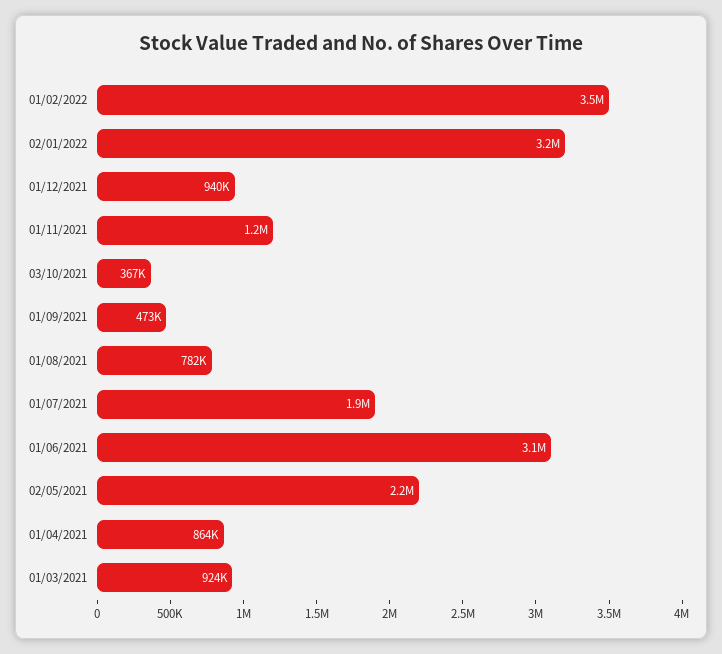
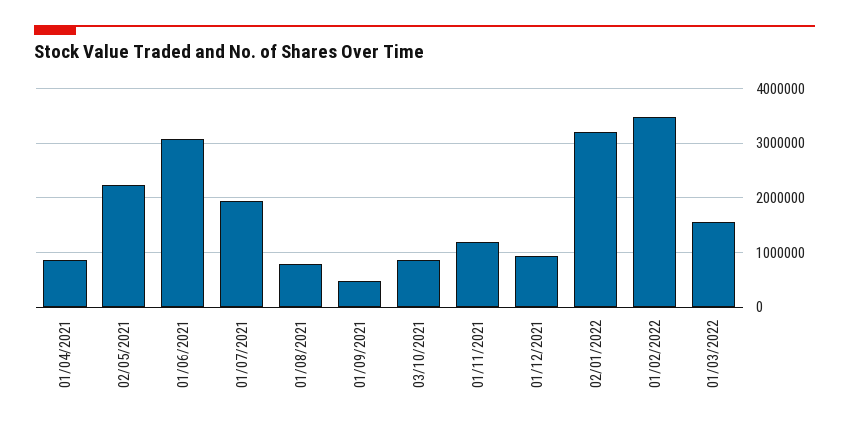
03/10/2021: 367000 -> 800000
01/03/2021: 924000 -> none
01/03/2022: none -> 1600000

